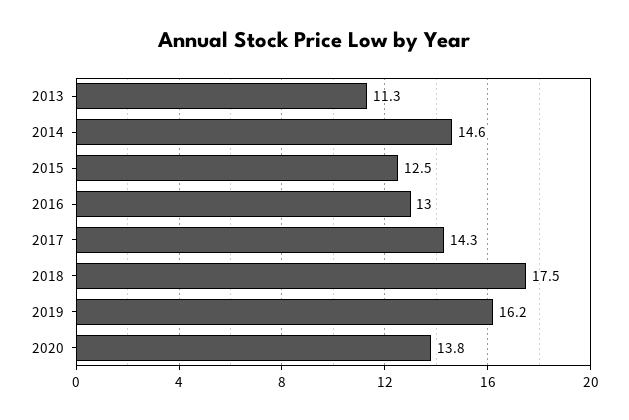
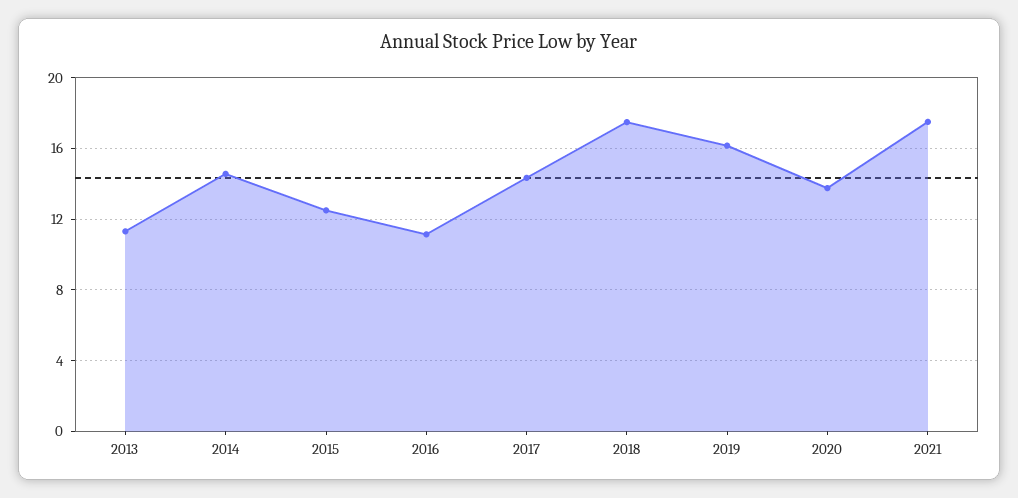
2016: 13 -> 11
2021: none -> 17.5

